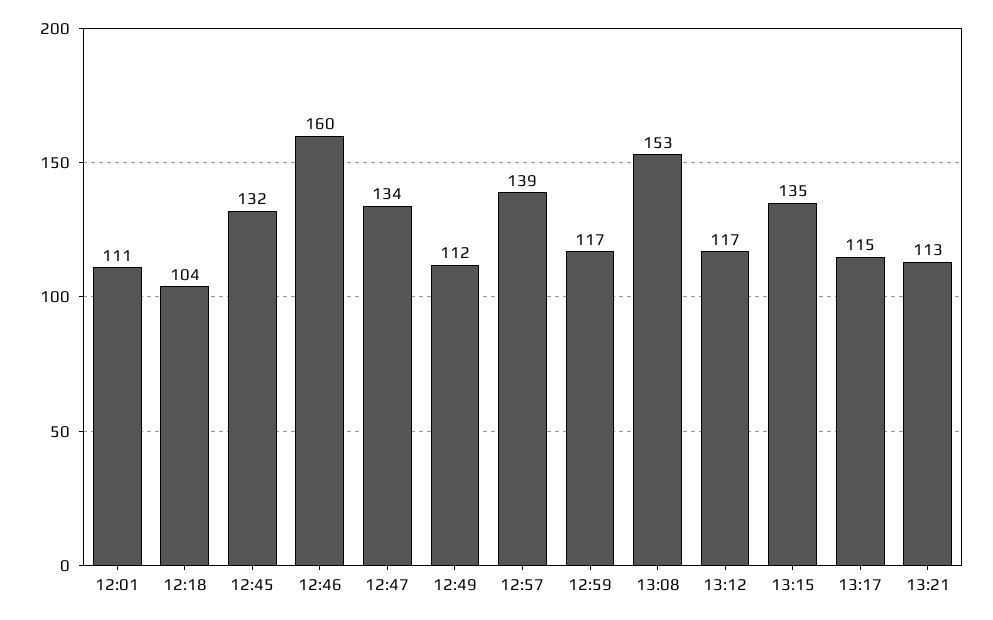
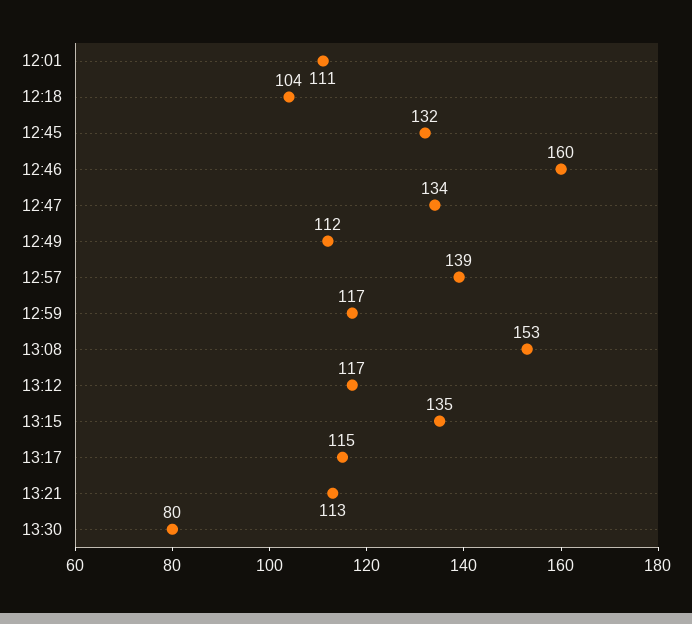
13:30: none -> 80

